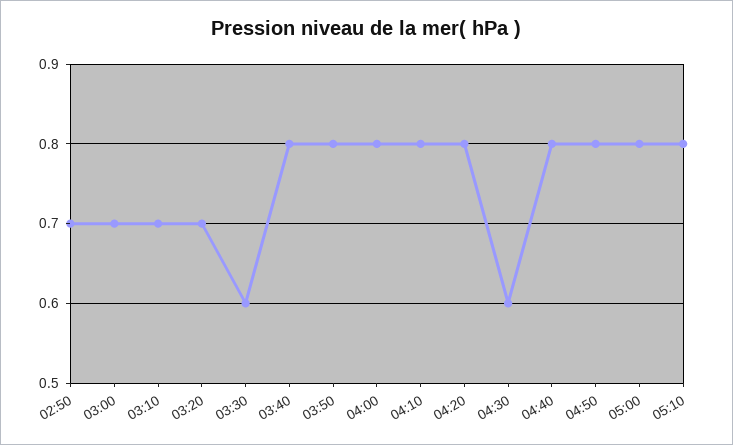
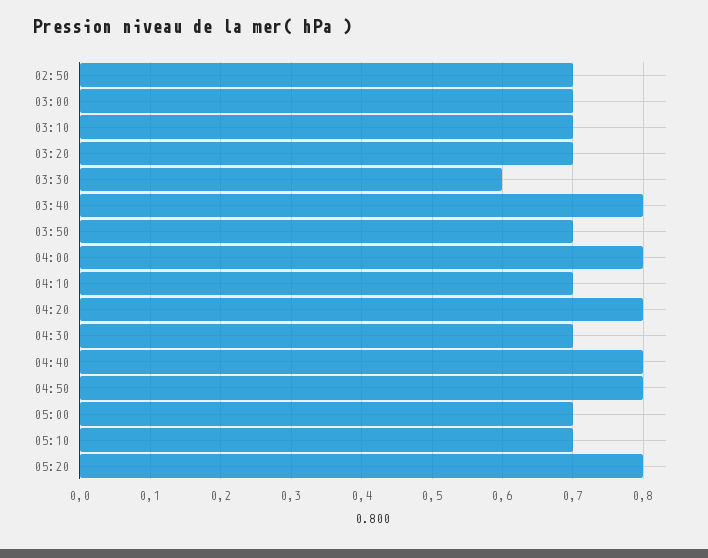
03:50: 0.8 -> 0.7
04:10: 0.8 -> 0.7
04:30: 0.6 -> 0.7
05:00: 0.8 -> 0.7
05:10: 0.8 -> 0.7
05:20: none -> 0.8

